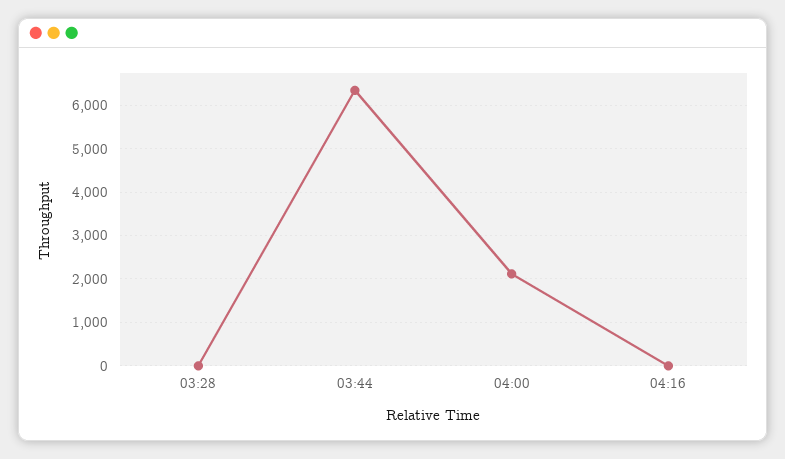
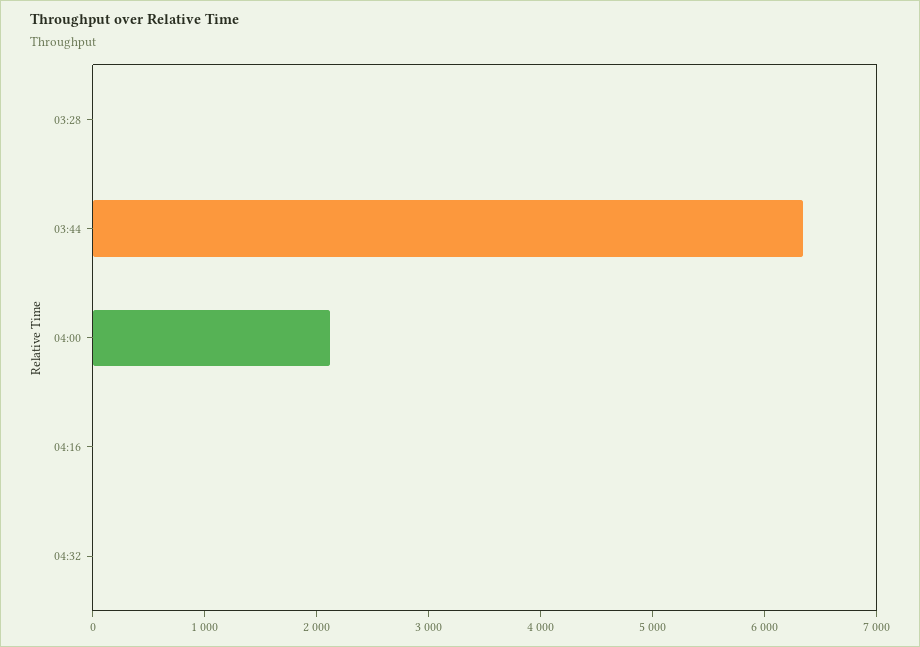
04:32: none -> 0

